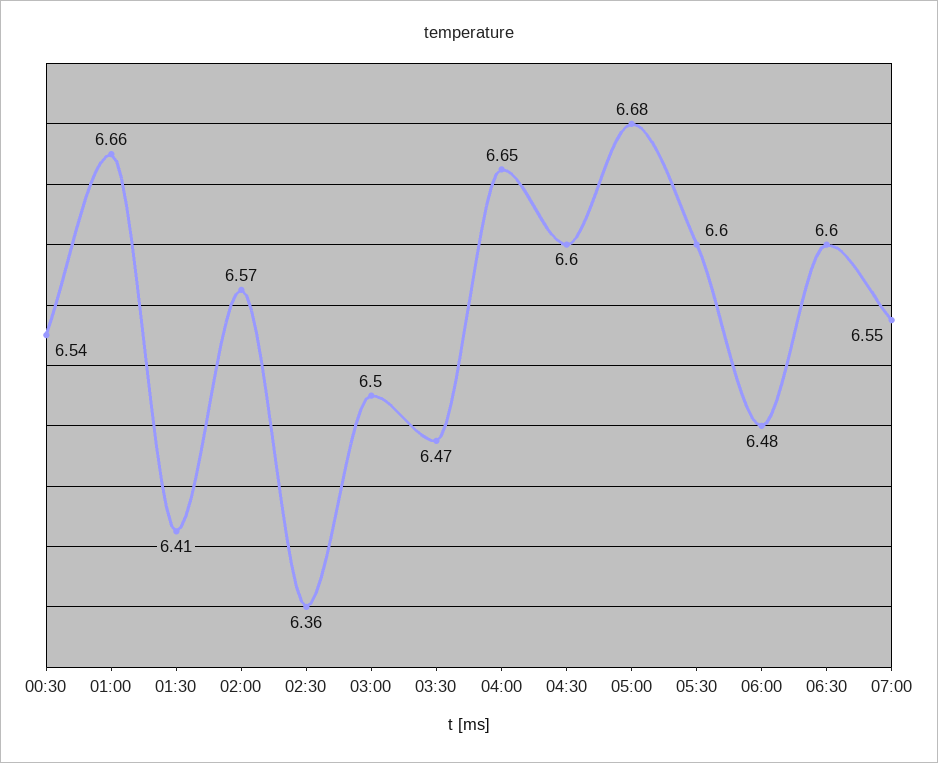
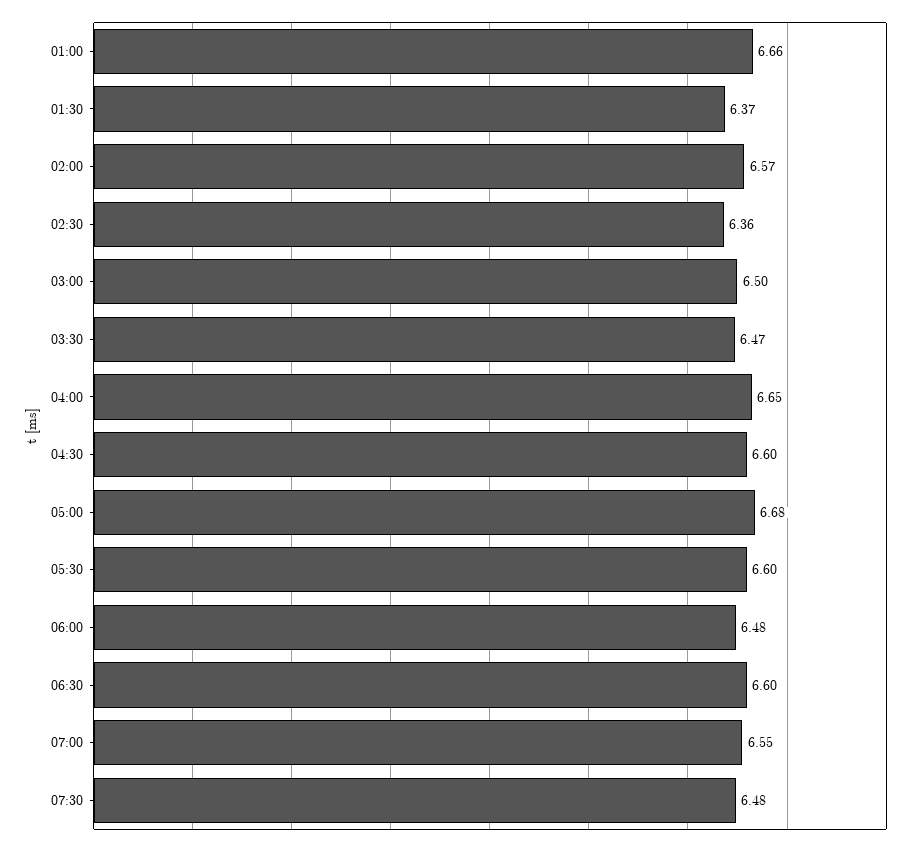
00:30: 6.54 -> none
01:30: 6.41 -> 6.37
07:30: none -> 6.48

